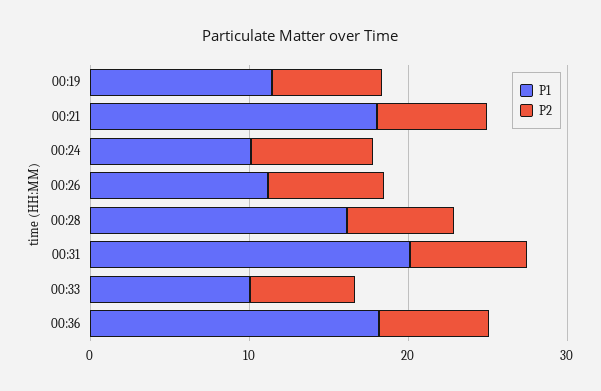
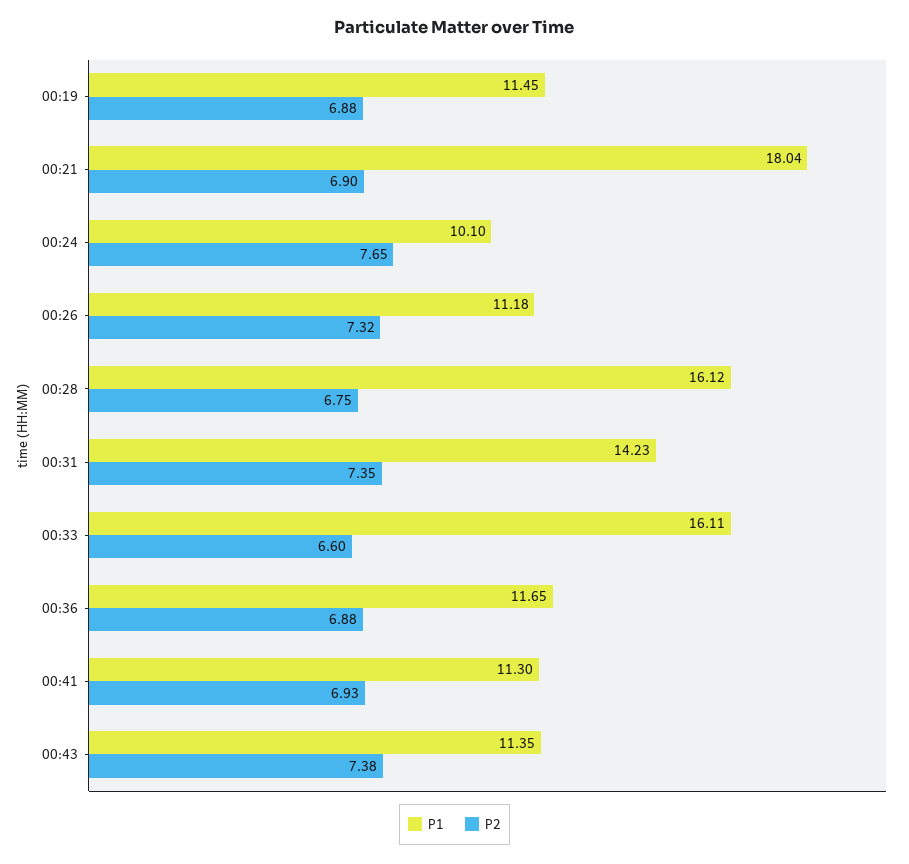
P1, 00:31: 20 -> 14.23
P1, 00:33: 10 -> 16.11
P1, 00:36: 18 -> 11.65
P1, 00:41: none -> 11.3
P2, 00:41: none -> 6.93
P1, 00:43: none -> 11.35
P2, 00:43: none -> 7.38

